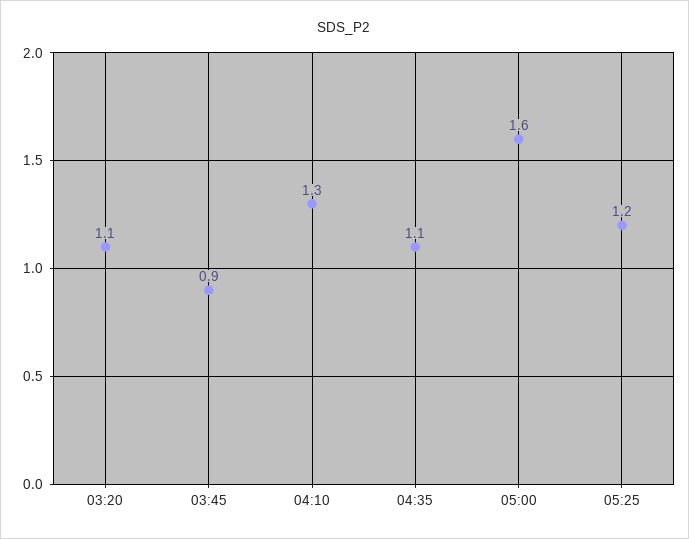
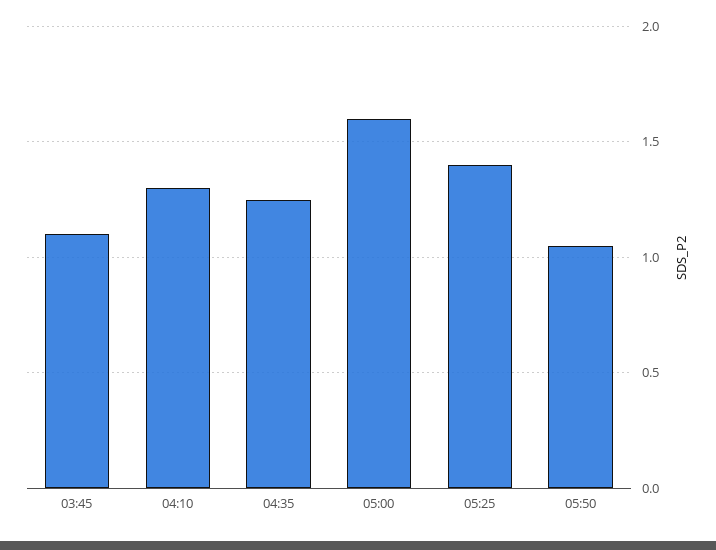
03:20: 1.1 -> none
03:45: 0.9 -> 1.1
04:35: 1.1 -> 1.25
05:25: 1.2 -> 1.4
05:50: none -> 1.05

